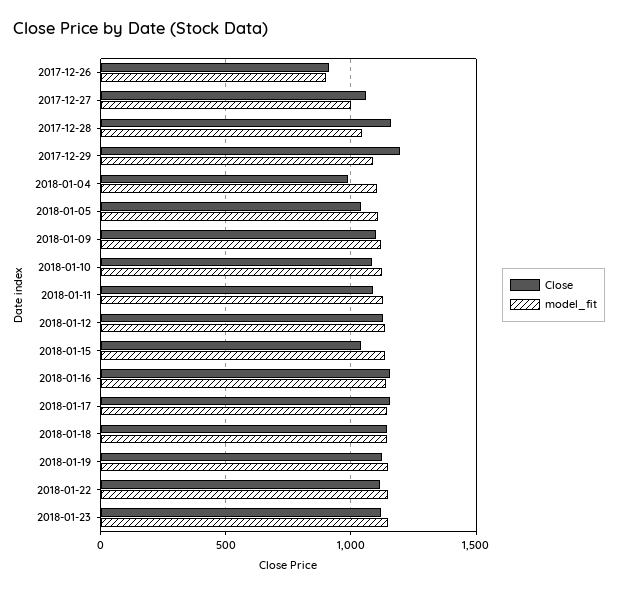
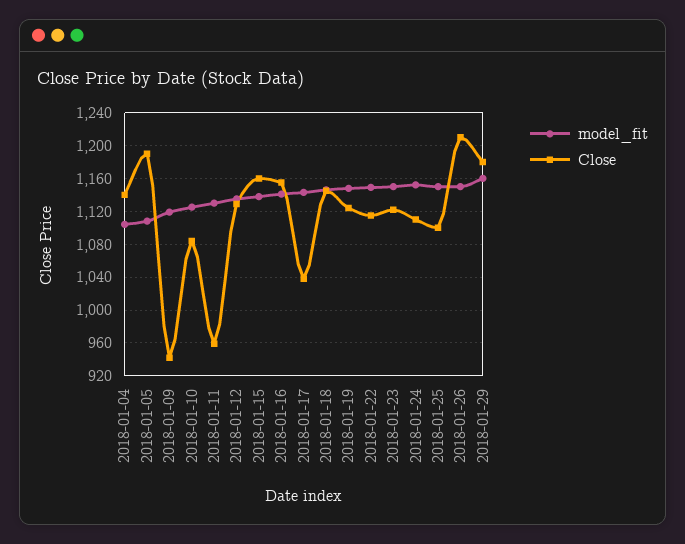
Close, 2017-12-26: 900 -> none
model_fit, 2017-12-26: 900 -> none
Close, 2017-12-27: 1050 -> none
model_fit, 2017-12-27: 1000 -> none
Close, 2017-12-28: 1150 -> none
model_fit, 2017-12-28: 1050 -> none
Close, 2017-12-29: 1200 -> none
model_fit, 2017-12-29: 1100 -> none
Close, 2018-01-04: 1000 -> 1140
Close, 2018-01-05: 1050 -> 1190
Close, 2018-01-09: 1100 -> 940
Close, 2018-01-11: 1100 -> 960
Close, 2018-01-15: 1050 -> 1160
Close, 2018-01-17: 1150 -> 1040
model_fit, 2018-01-24: none -> 1150
Close, 2018-01-24: none -> 1110
model_fit, 2018-01-25: none -> 1150
Close, 2018-01-25: none -> 1100
model_fit, 2018-01-26: none -> 1150
Close, 2018-01-26: none -> 1210
model_fit, 2018-01-29: none -> 1160
Close, 2018-01-29: none -> 1180

